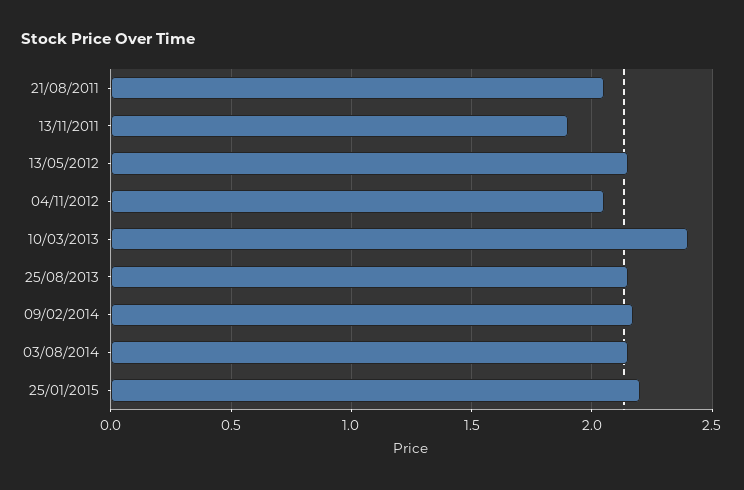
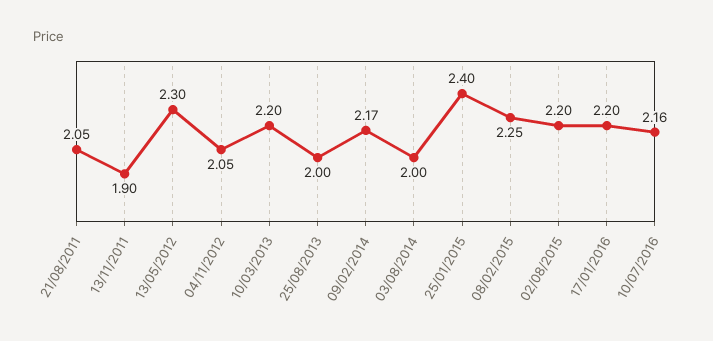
13/05/2012: 2.15 -> 2.3
10/03/2013: 2.4 -> 2.2
25/08/2013: 2.15 -> 2
03/08/2014: 2.15 -> 2
25/01/2015: 2.2 -> 2.4
08/02/2015: none -> 2.25
02/08/2015: none -> 2.2
17/01/2016: none -> 2.2
10/07/2016: none -> 2.16

